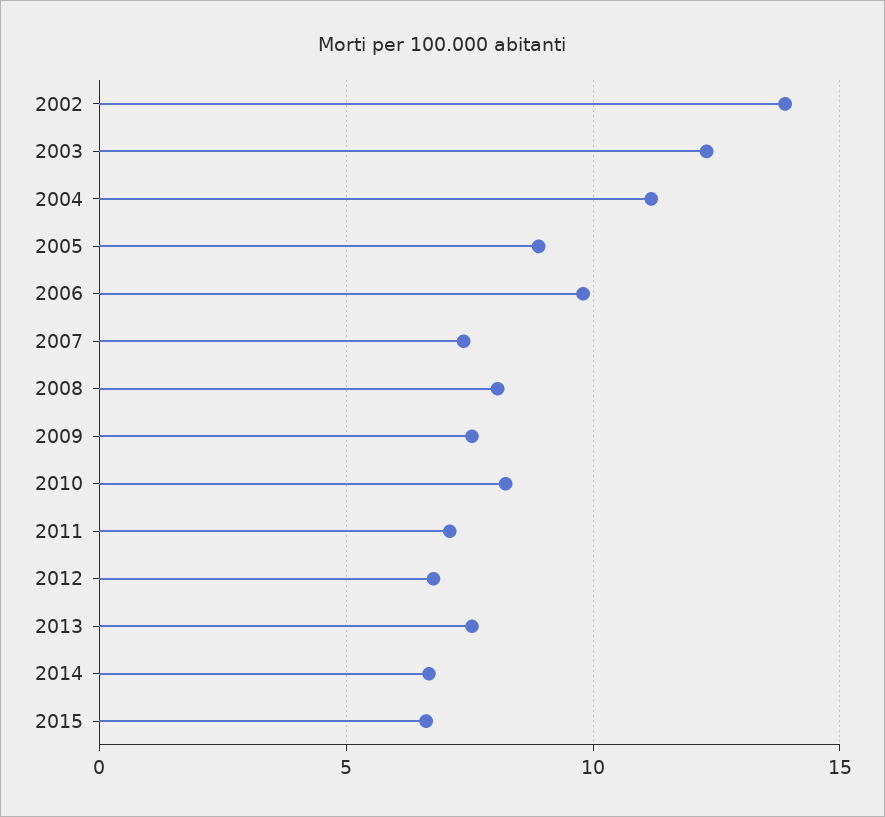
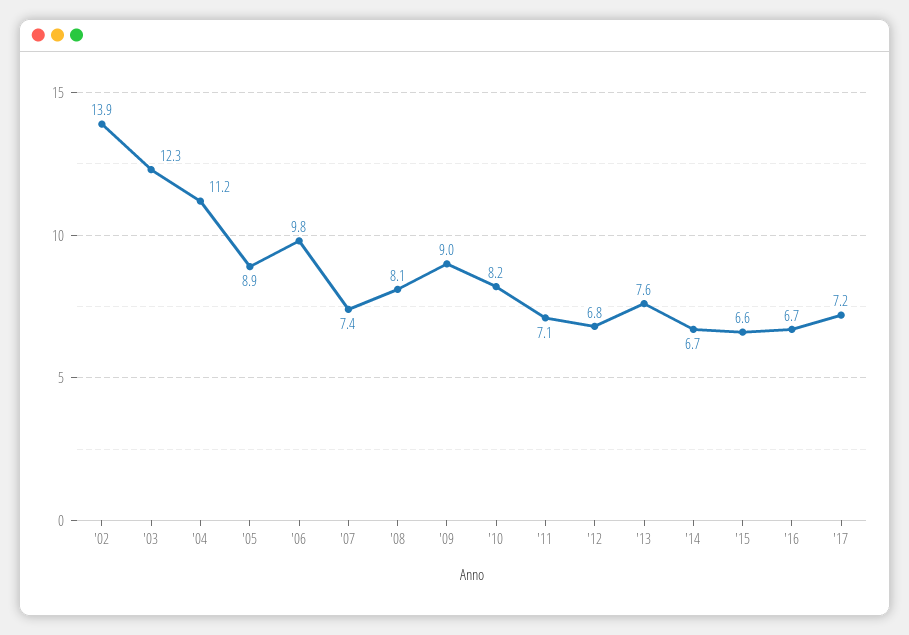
2009: 7.5 -> 9
'16: none -> 6.7
'17: none -> 7.2

